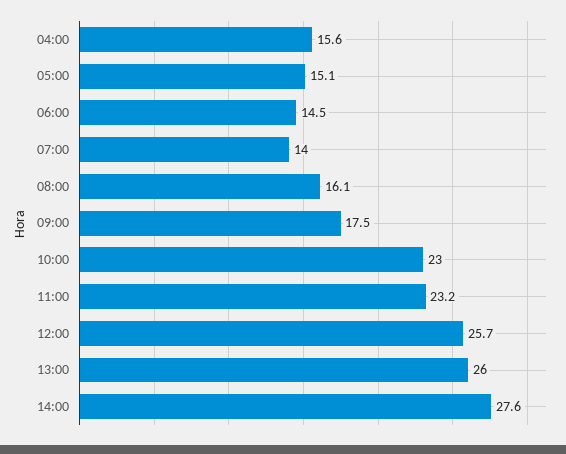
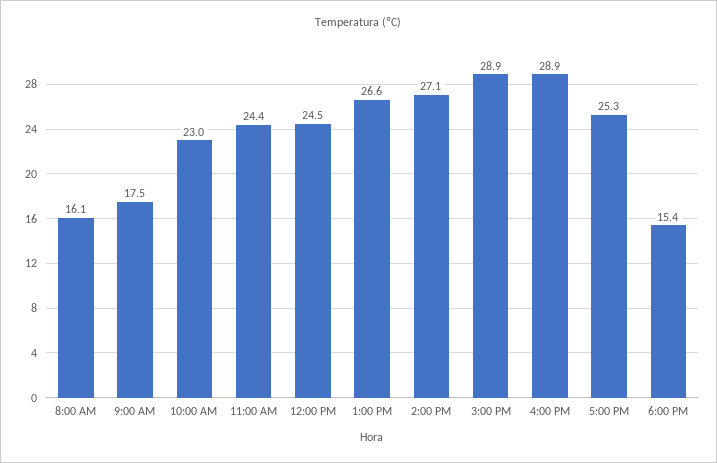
04:00: 15.6 -> none
05:00: 15.1 -> none
06:00: 14.5 -> none
07:00: 14 -> none
11:00: 23.2 -> 24.4
12:00: 25.7 -> 24.5
13:00: 26 -> 26.6
14:00: 27.6 -> 27.1
3:00 PM: none -> 28.9
4:00 PM: none -> 28.9
5:00 PM: none -> 25.3
6:00 PM: none -> 15.4

